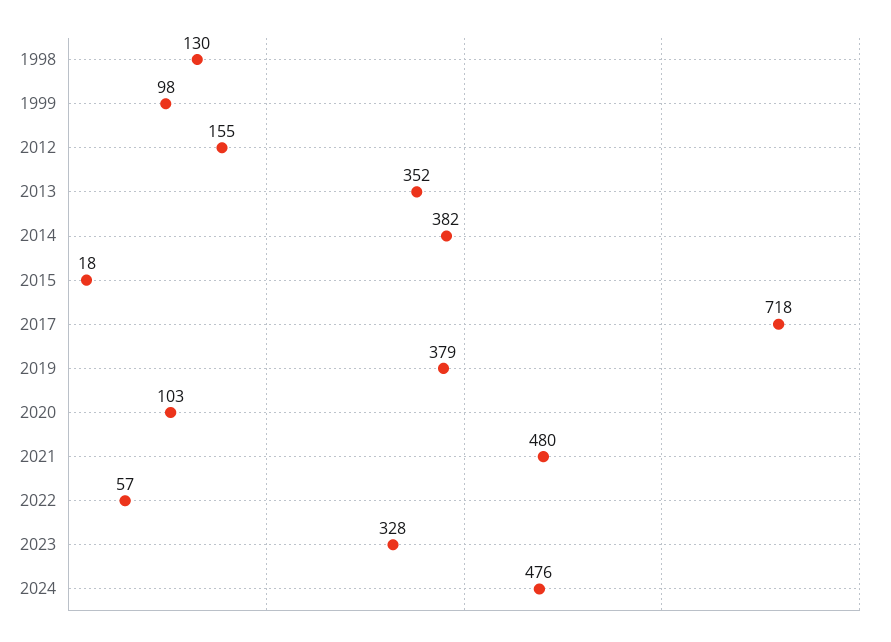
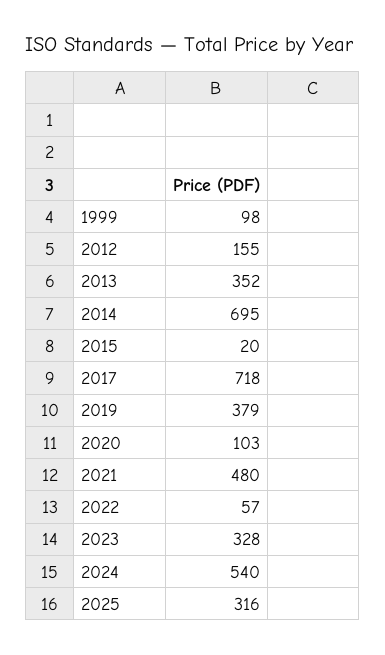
1998: 130 -> none
2014: 382 -> 695
2015: 18 -> 20
2024: 476 -> 540
2025: none -> 316

